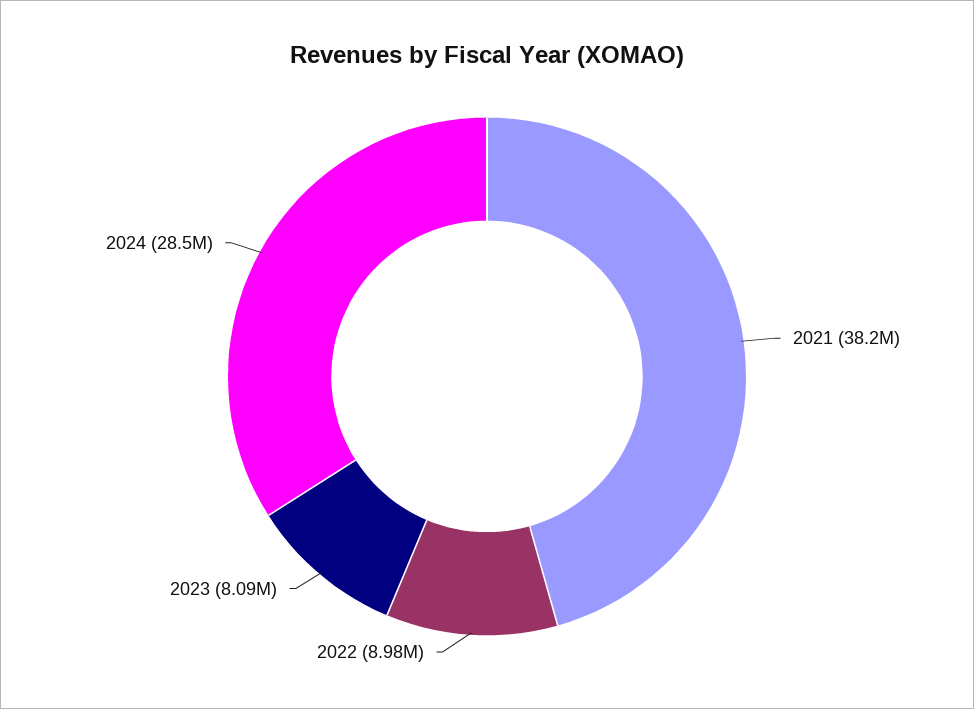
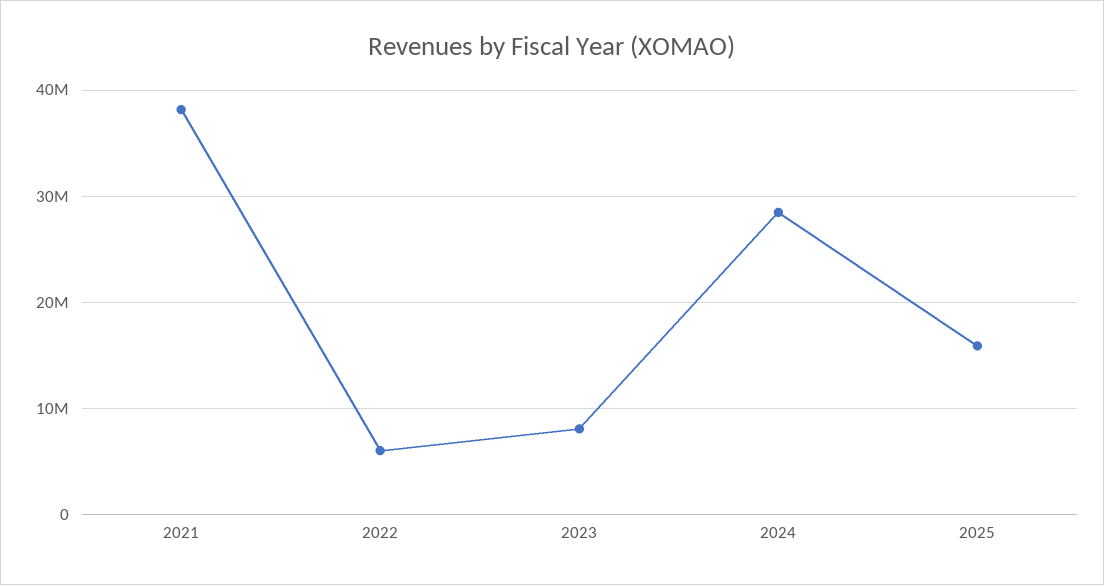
2022: 8980000 -> 6000000
2025: none -> 16000000

